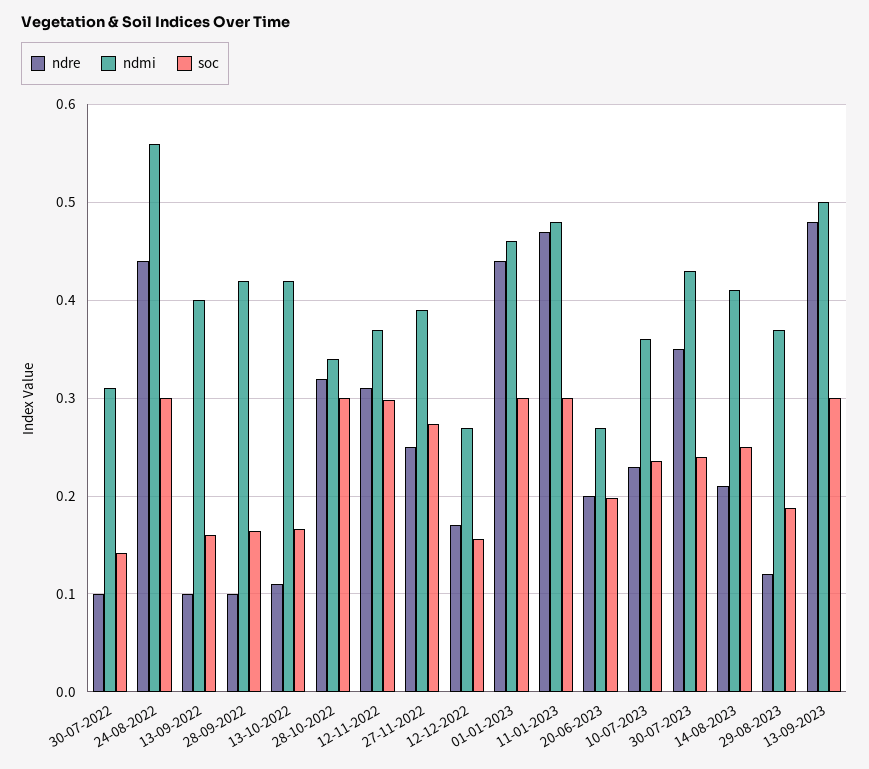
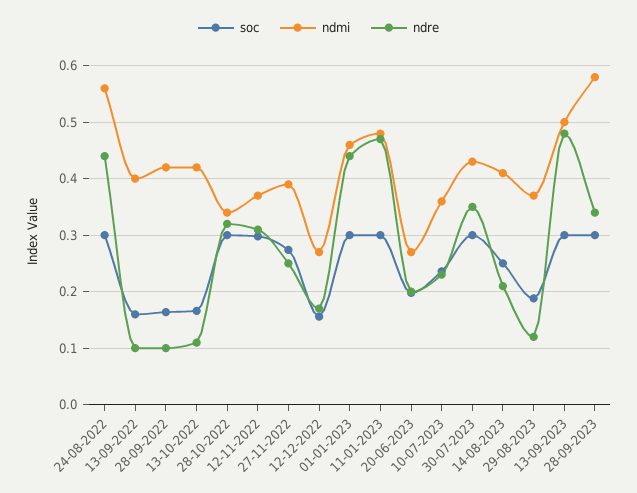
ndre, 30-07-2022: 0.1 -> none
ndmi, 30-07-2022: 0.31 -> none
soc, 30-07-2022: 0.14 -> none
soc, 30-07-2023: 0.24 -> 0.3
soc, 28-09-2023: none -> 0.3
ndmi, 28-09-2023: none -> 0.58
ndre, 28-09-2023: none -> 0.34

